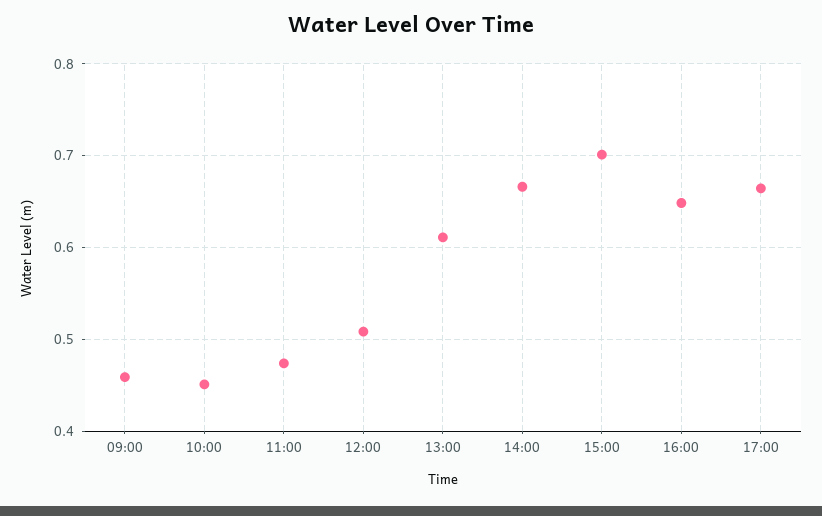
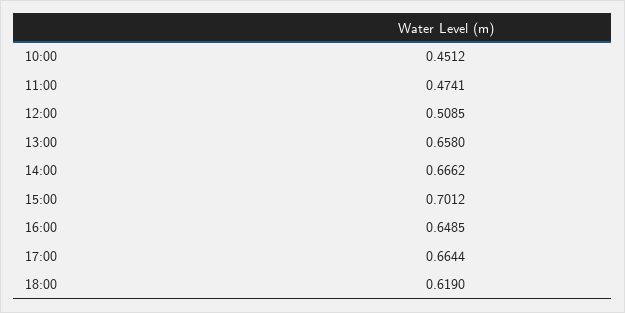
09:00: 0.46 -> none
13:00: 0.61 -> 0.658
18:00: none -> 0.619

